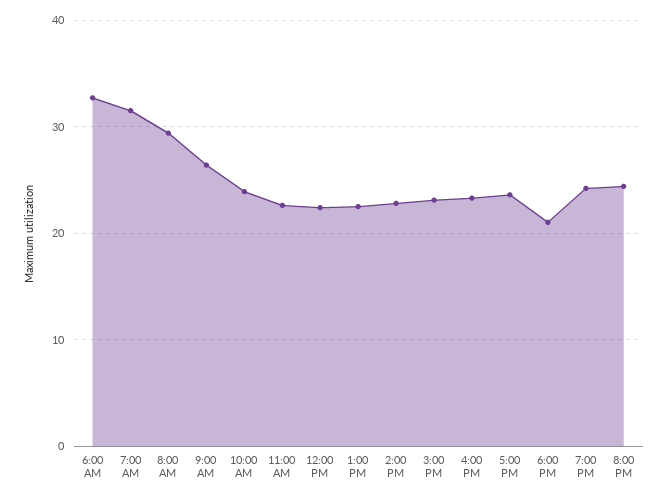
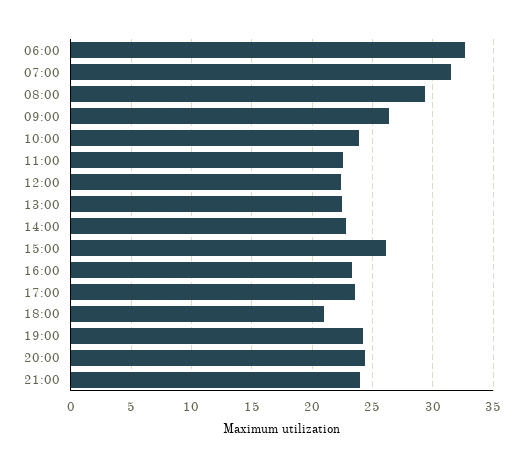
3:00 PM: 23 -> 26
21:00: none -> 24

